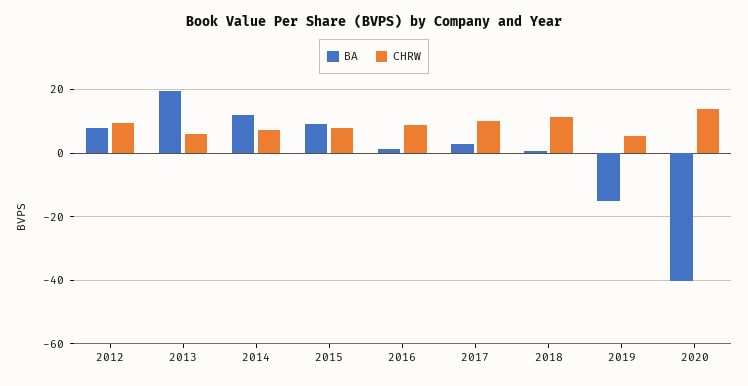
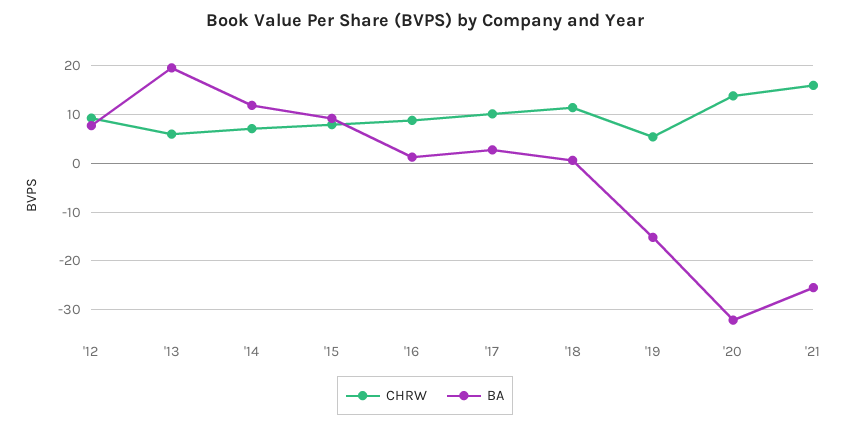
BA, 2020: -40 -> -32
CHRW, '21: none -> 16
BA, '21: none -> -26

